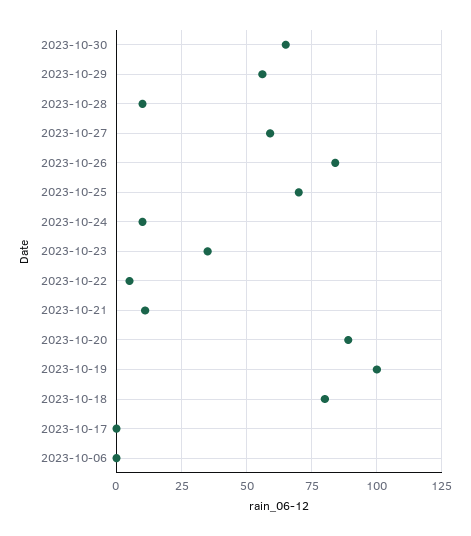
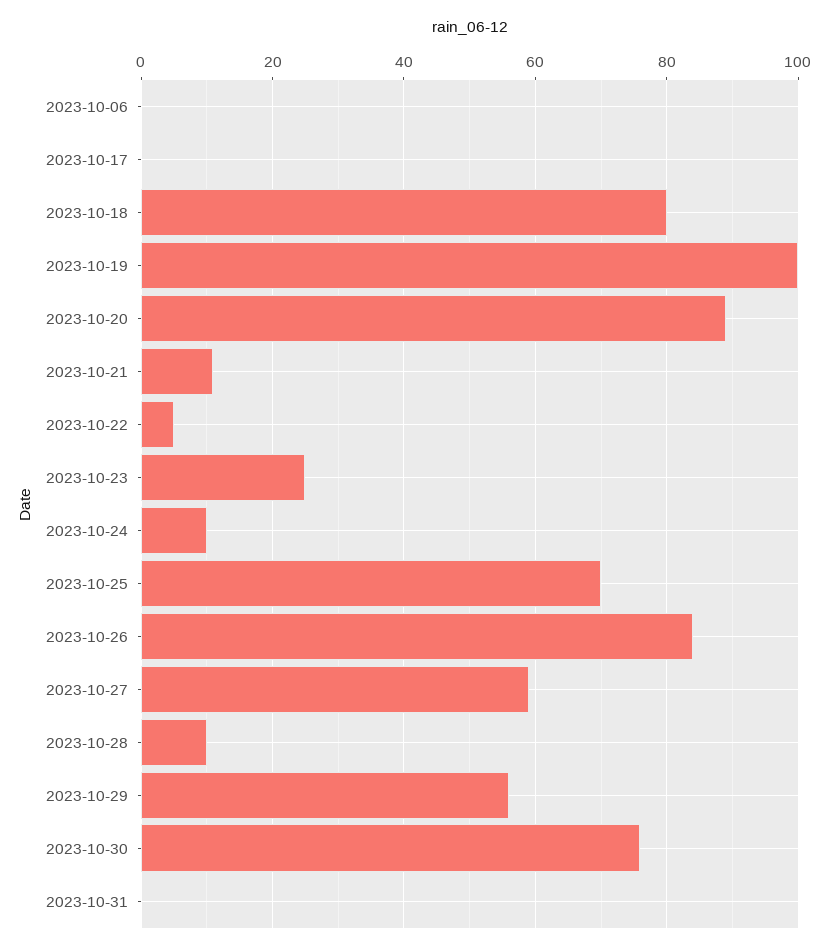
2023-10-30: 65 -> 75
2023-10-23: 35 -> 25
2023-10-31: none -> 0

